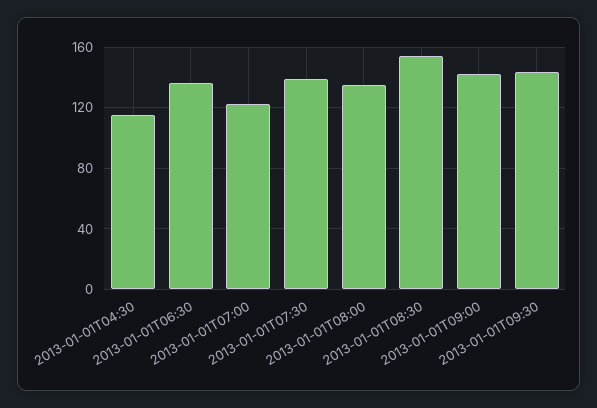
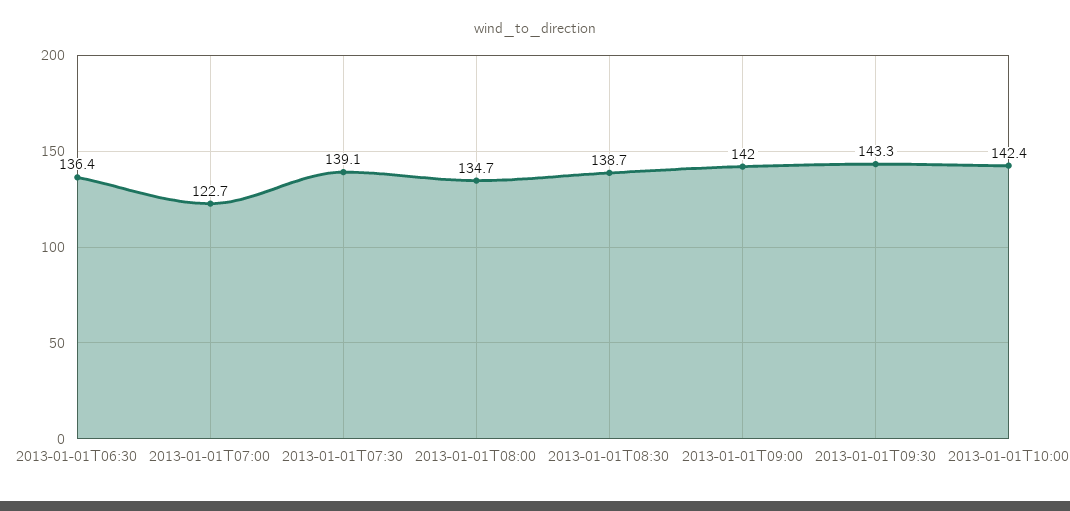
2013-01-01T04:30: 115 -> none
2013-01-01T08:30: 155 -> 138.7
2013-01-01T10:00: none -> 142.4

